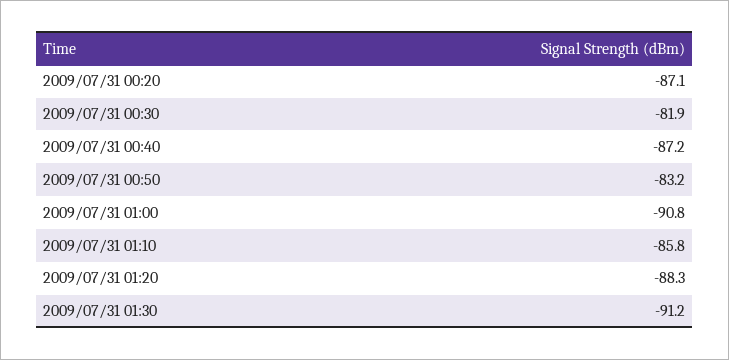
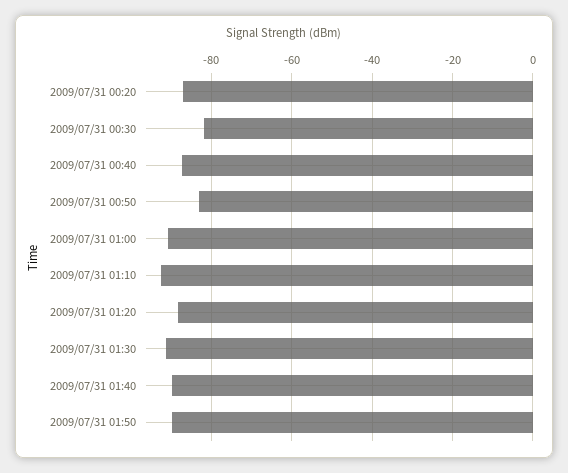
2009/07/31 01:10: -85.8 -> -92
2009/07/31 01:40: none -> -90
2009/07/31 01:50: none -> -90

